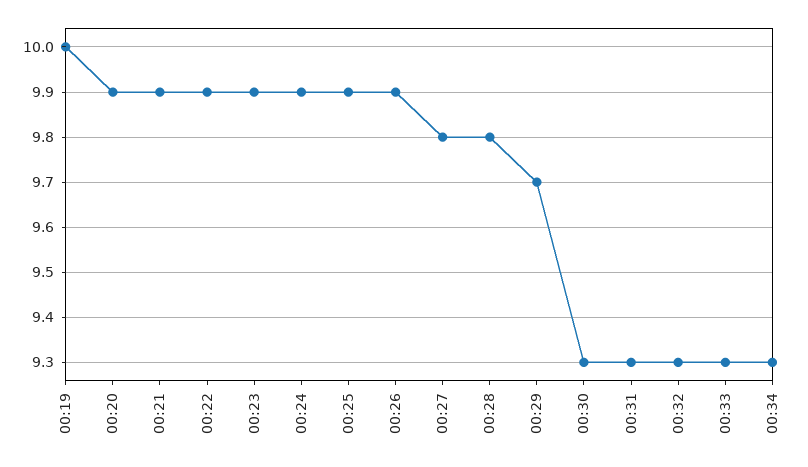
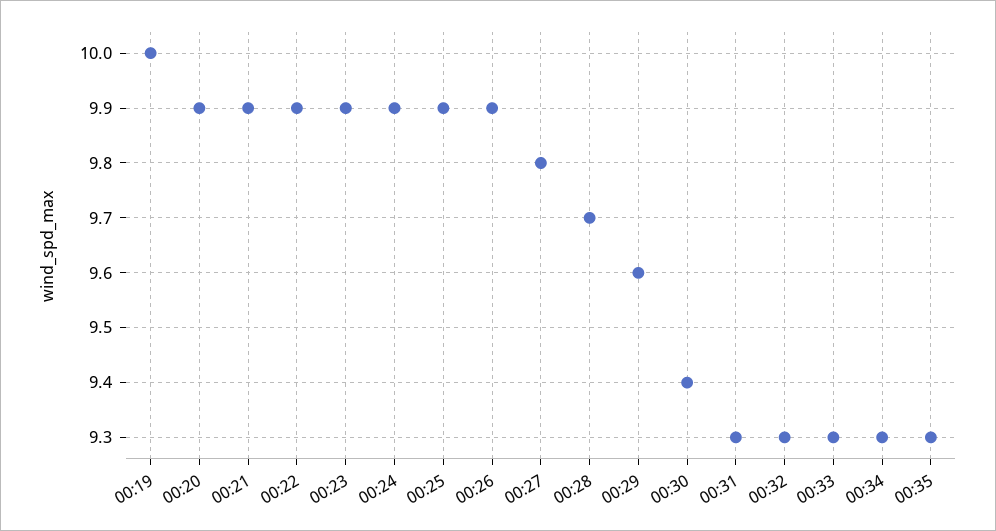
00:28: 9.8 -> 9.7
00:29: 9.7 -> 9.6
00:30: 9.3 -> 9.4
00:35: none -> 9.3

